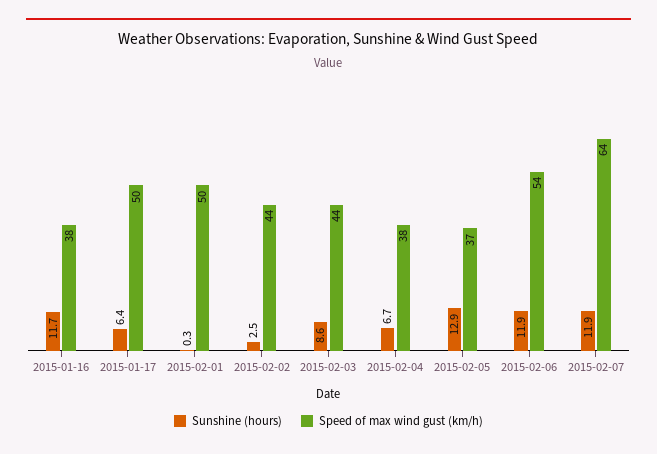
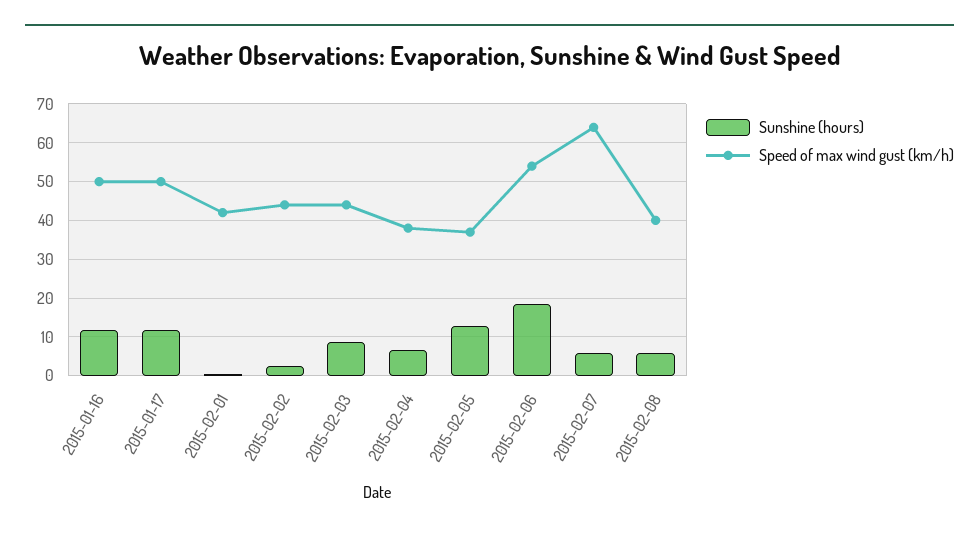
Speed of max wind gust (km/h), 2015-01-16: 38 -> 50
Sunshine (hours), 2015-01-17: 6.4 -> 12
Speed of max wind gust (km/h), 2015-02-01: 50 -> 42
Sunshine (hours), 2015-02-06: 11.9 -> 18
Sunshine (hours), 2015-02-07: 11.9 -> 6
Sunshine (hours), 2015-02-08: none -> 6
Speed of max wind gust (km/h), 2015-02-08: none -> 40

